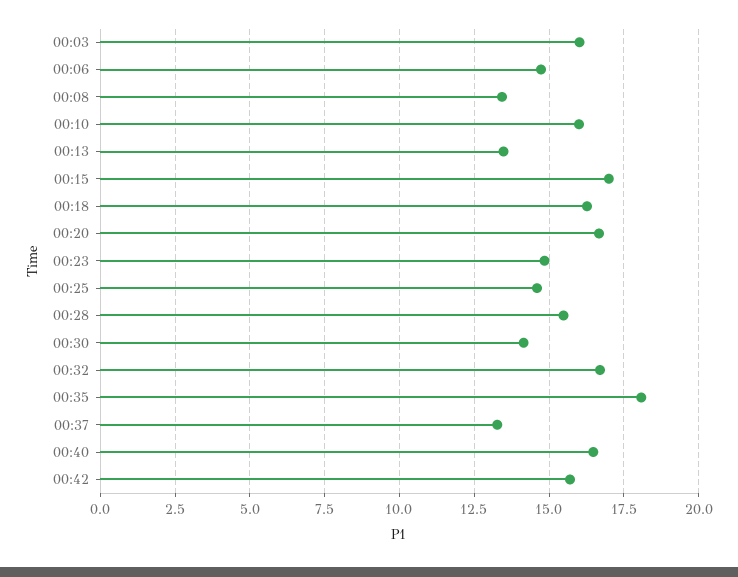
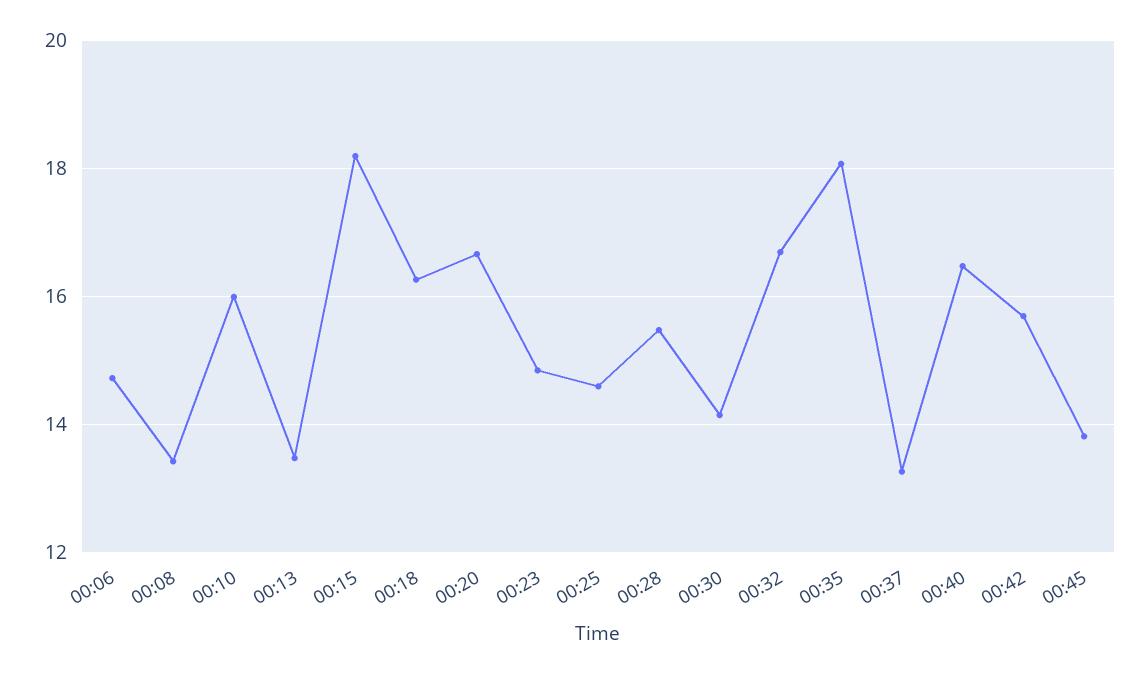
00:03: 16 -> none
00:15: 17 -> 18.2
00:45: none -> 13.8

